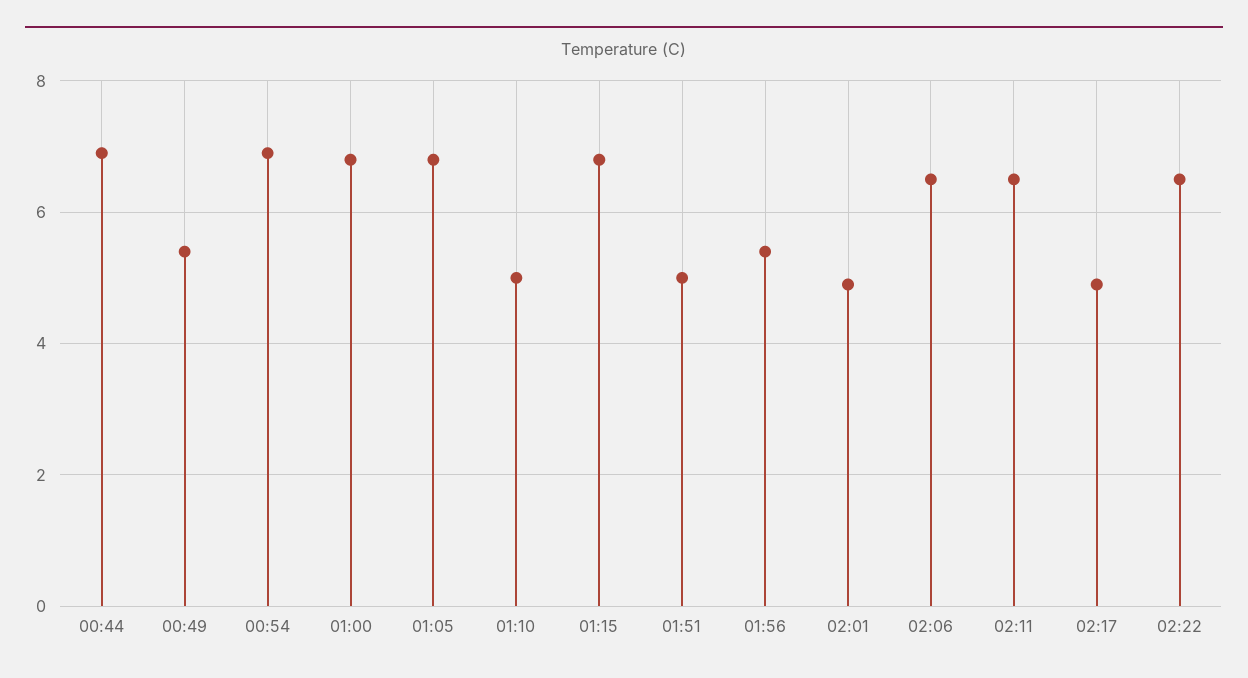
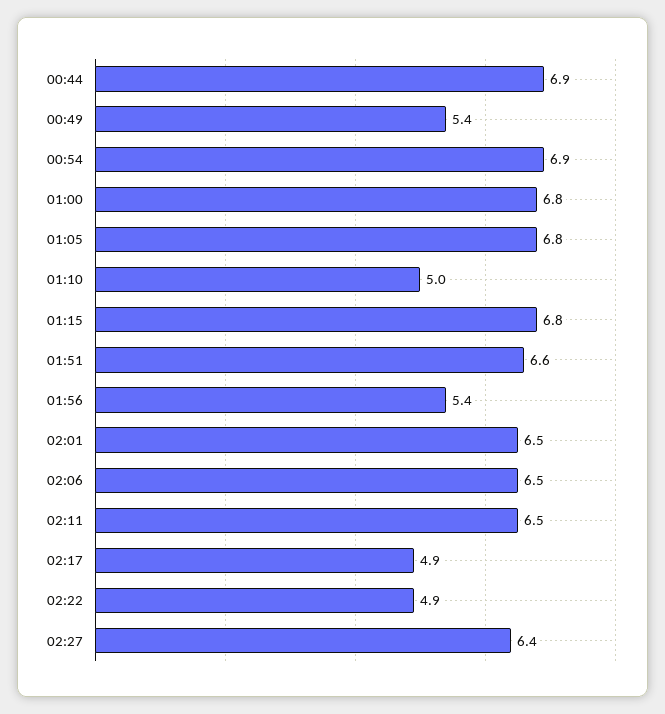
01:51: 5 -> 6.6
02:01: 5 -> 6.5
02:22: 6.5 -> 4.9
02:27: none -> 6.4

